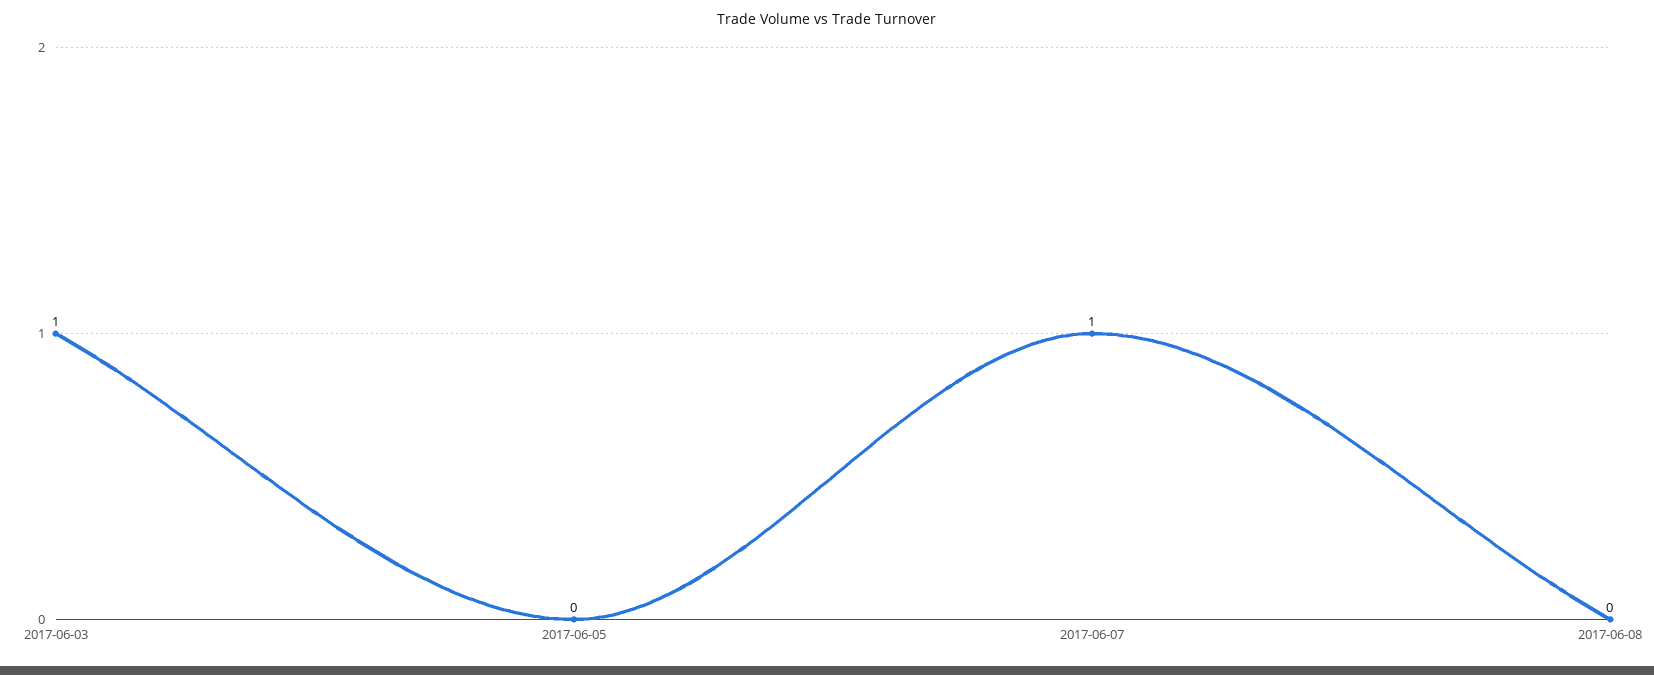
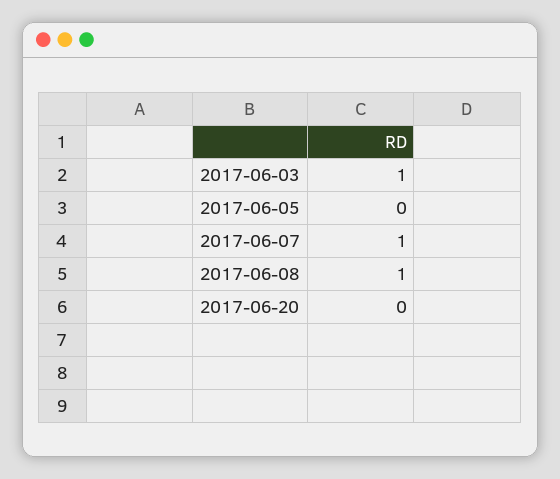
2017-06-08: 0 -> 1
2017-06-20: none -> 0

